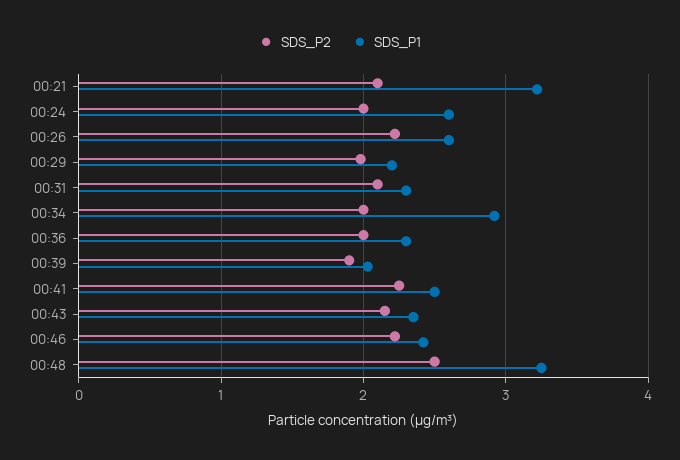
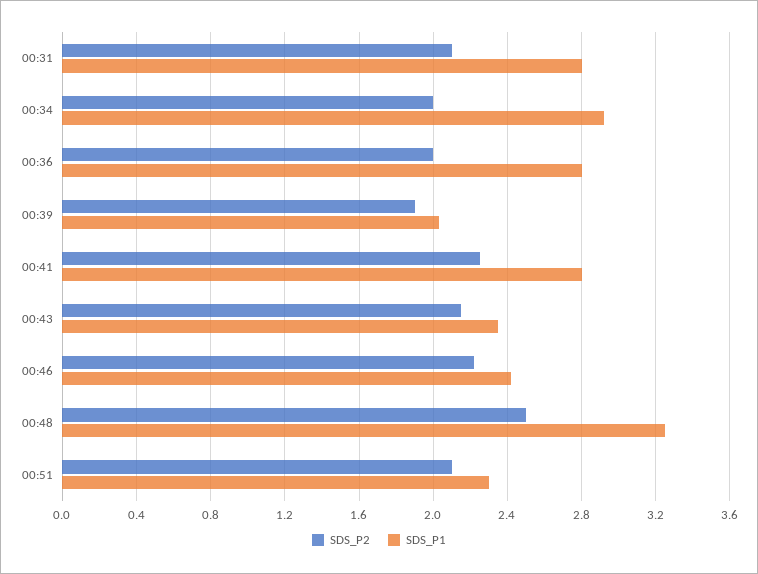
SDS_P2, 00:21: 2.1 -> none
SDS_P1, 00:21: 3.2 -> none
SDS_P2, 00:24: 2 -> none
SDS_P1, 00:24: 2.6 -> none
SDS_P2, 00:26: 2.2 -> none
SDS_P1, 00:26: 2.6 -> none
SDS_P2, 00:29: 2 -> none
SDS_P1, 00:29: 2.2 -> none
SDS_P1, 00:31: 2.3 -> 2.8
SDS_P1, 00:36: 2.3 -> 2.8
SDS_P1, 00:41: 2.5 -> 2.8
SDS_P2, 00:51: none -> 2.1
SDS_P1, 00:51: none -> 2.3

